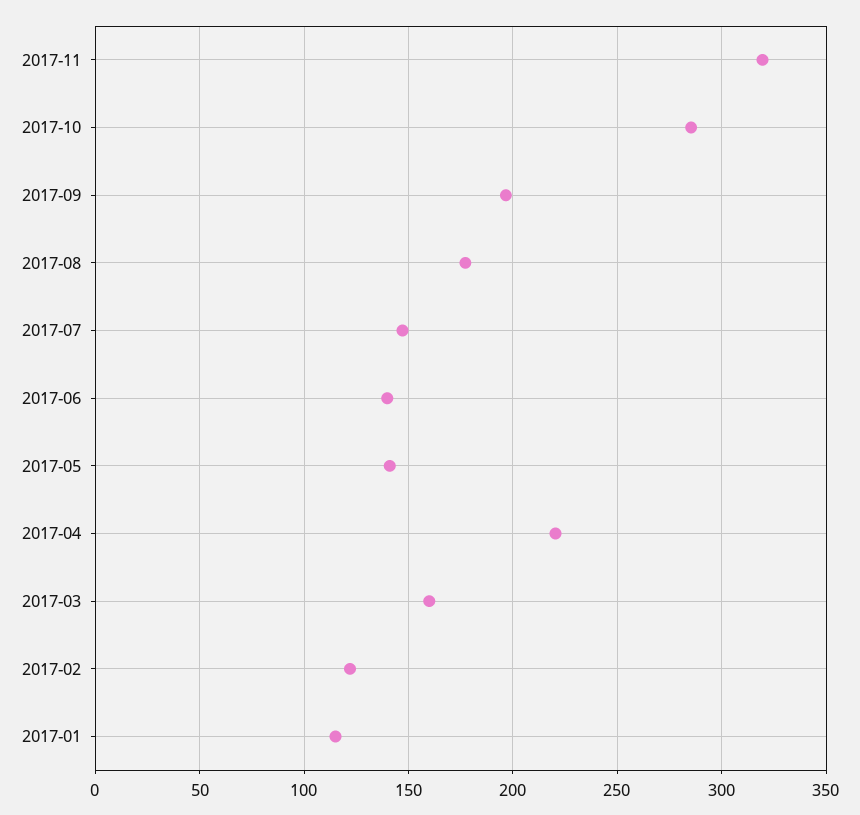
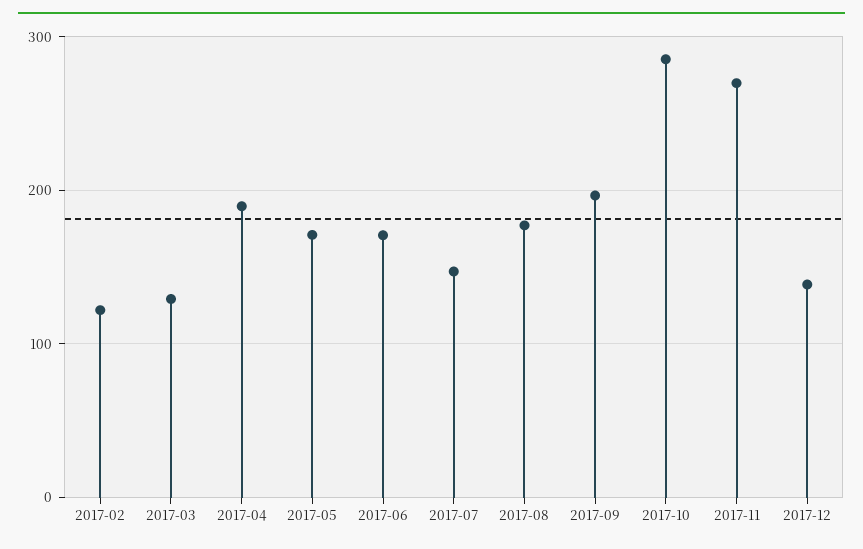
2017-11: 320 -> 270
2017-06: 140 -> 170
2017-05: 140 -> 170
2017-04: 220 -> 190
2017-03: 160 -> 130
2017-01: 115 -> none
2017-12: none -> 140

